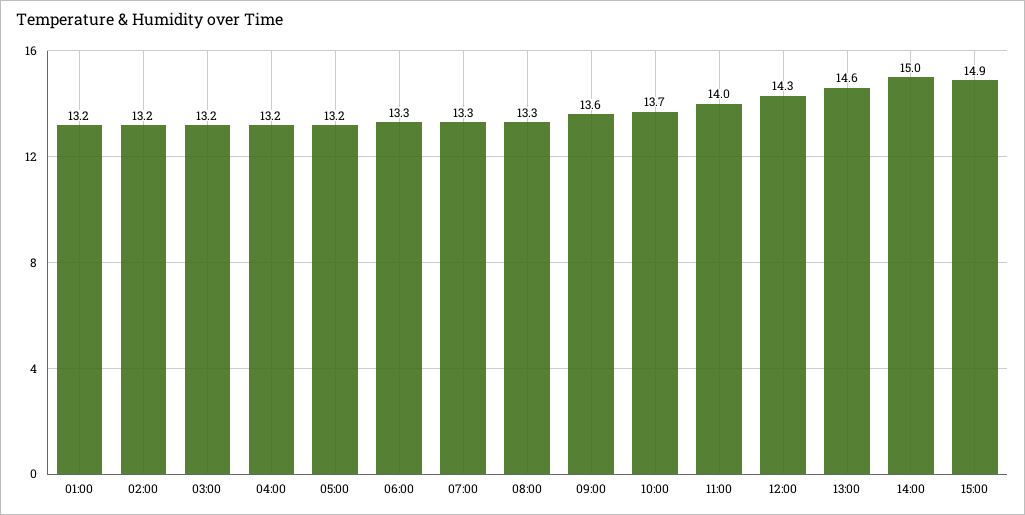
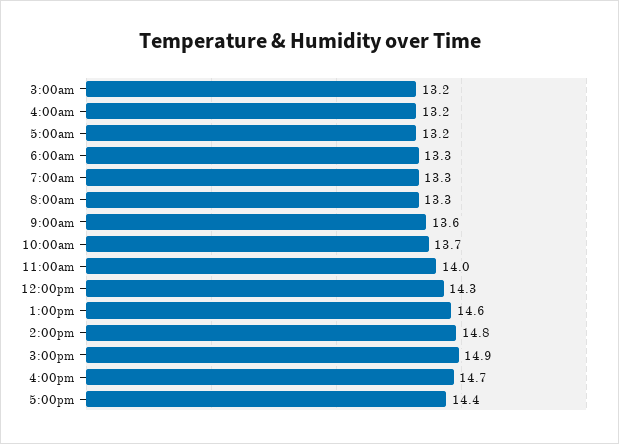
01:00: 13.2 -> none
02:00: 13.2 -> none
14:00: 15 -> 14.8
4:00pm: none -> 14.7
5:00pm: none -> 14.4

